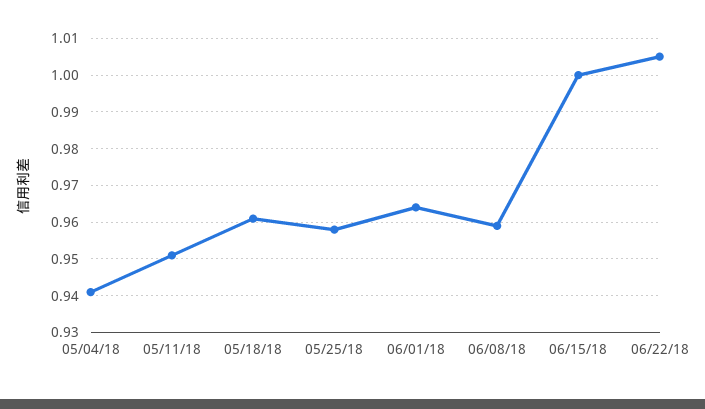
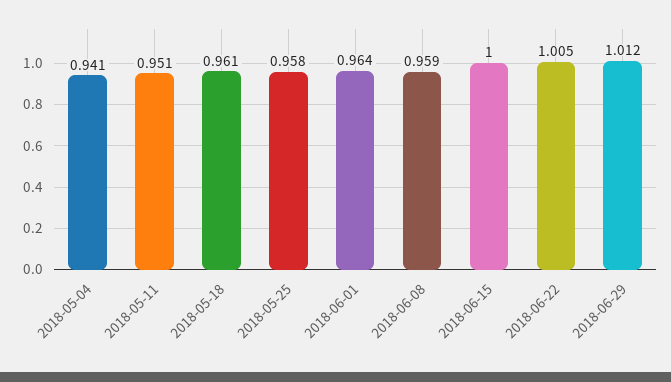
2018-06-29: none -> 1.012

